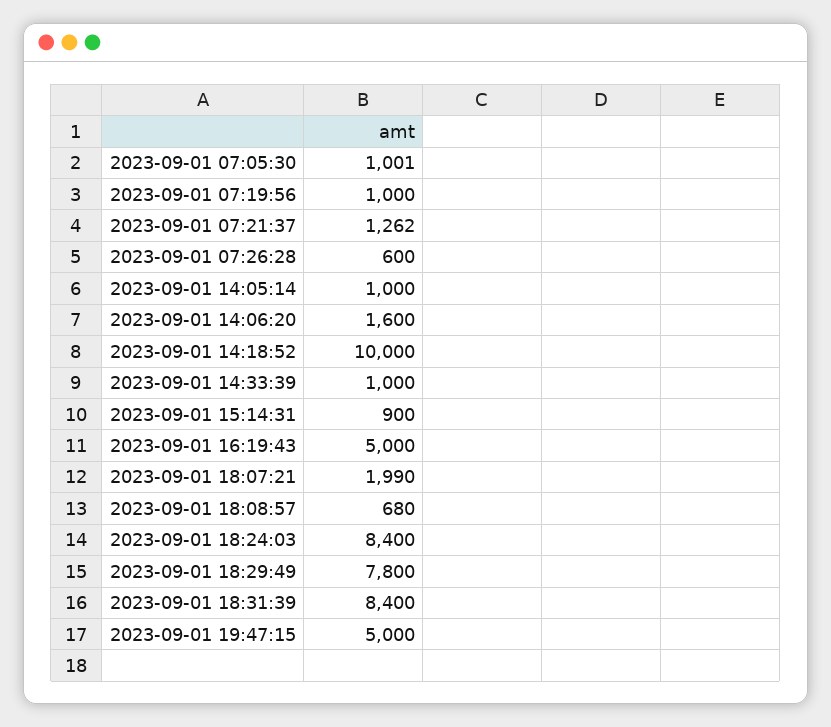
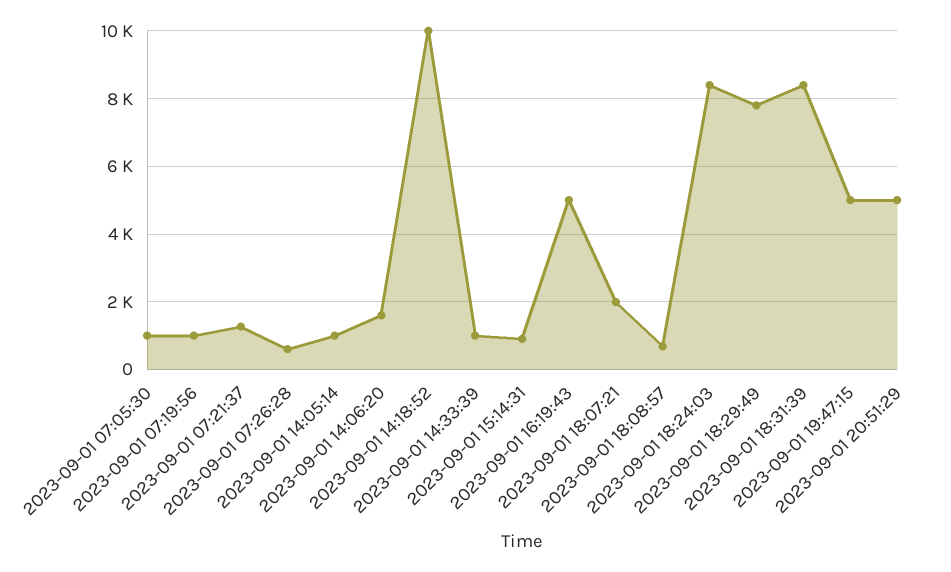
2023-09-01 20:51:29: none -> 5000

